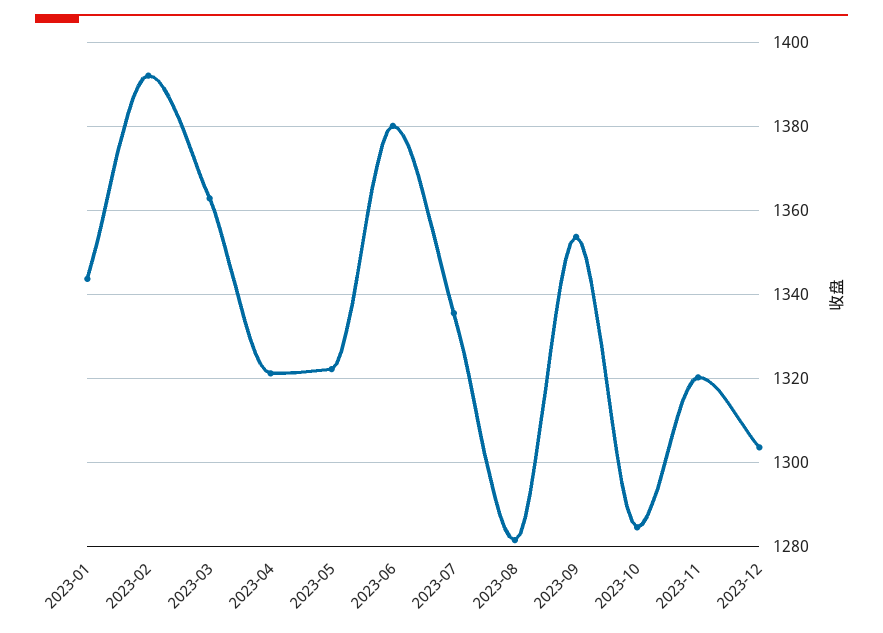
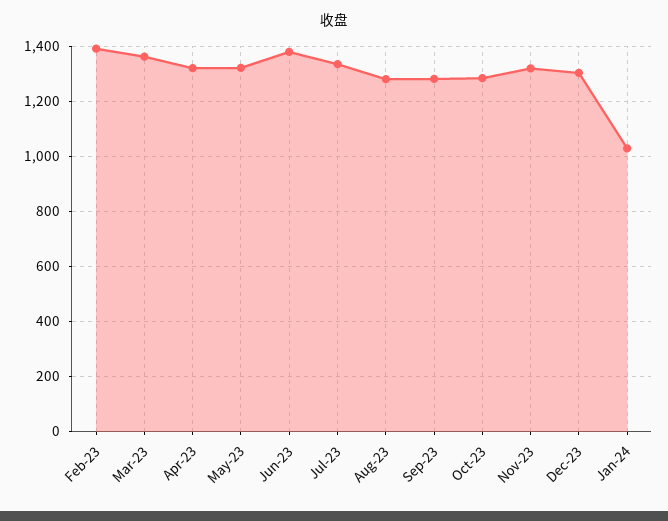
2023-01: 1344 -> none
2023-09: 1354 -> 1275
Jan-24: none -> 1025

